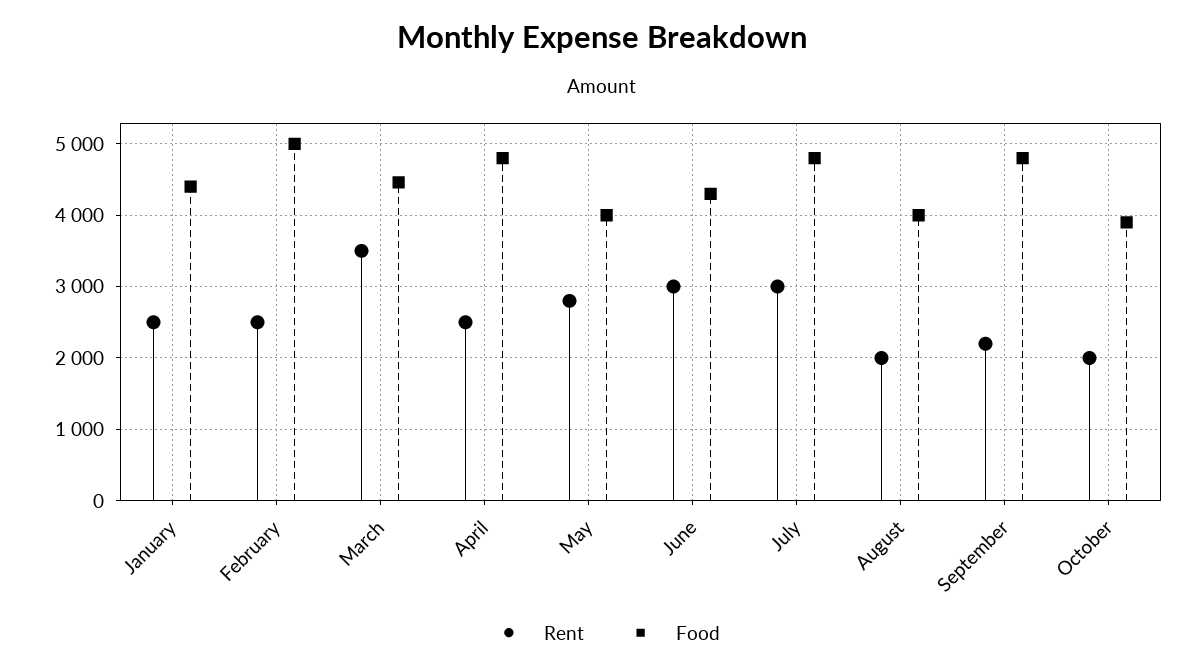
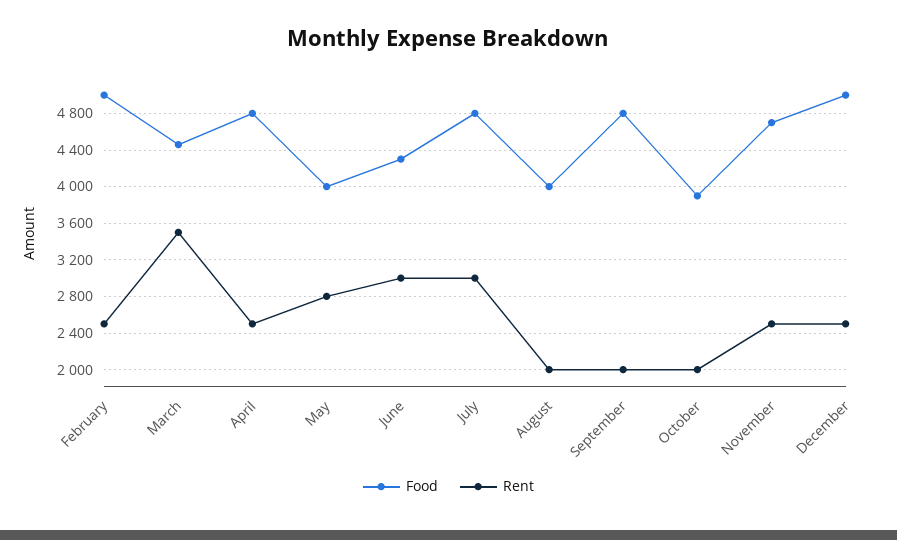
Rent, January: 2500 -> none
Food, January: 4400 -> none
Rent, September: 2200 -> 2000
Food, November: none -> 4700
Rent, November: none -> 2500
Food, December: none -> 5000
Rent, December: none -> 2500

